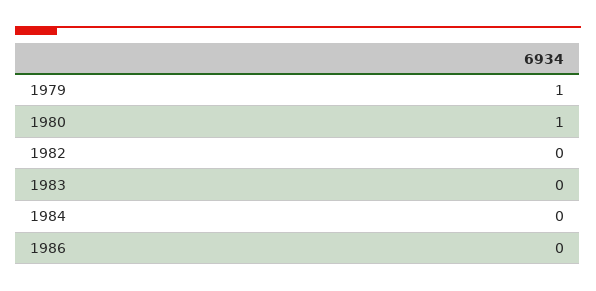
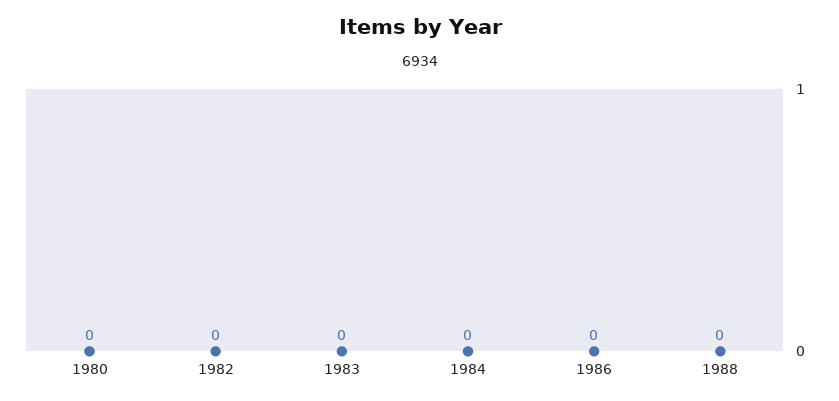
1979: 1 -> none
1980: 1 -> 0
1988: none -> 0

